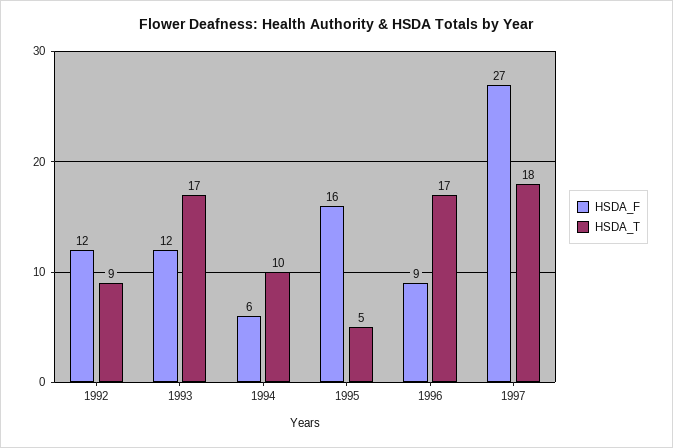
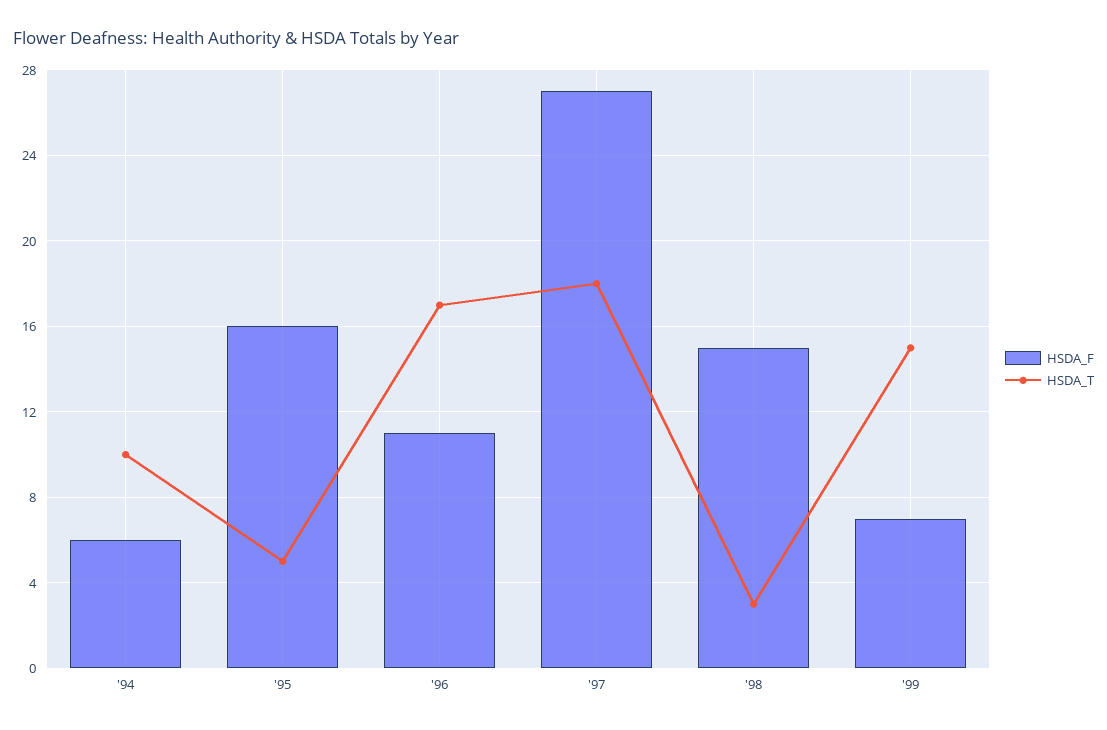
HSDA_F, 1992: 12 -> none
HSDA_T, 1992: 9 -> none
HSDA_F, 1993: 12 -> none
HSDA_T, 1993: 17 -> none
HSDA_F, 1996: 9 -> 11
HSDA_F, '98: none -> 15
HSDA_T, '98: none -> 3
HSDA_F, '99: none -> 7
HSDA_T, '99: none -> 15

